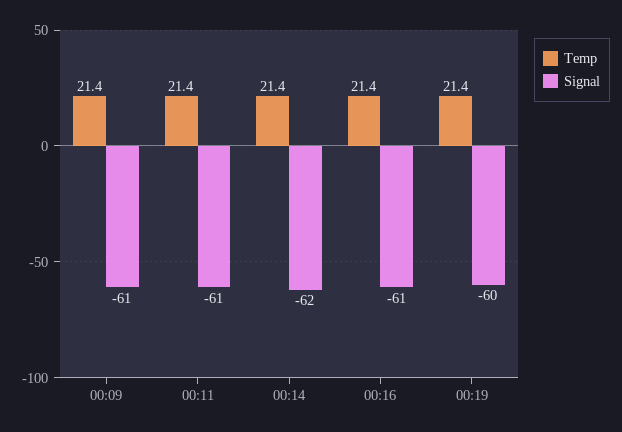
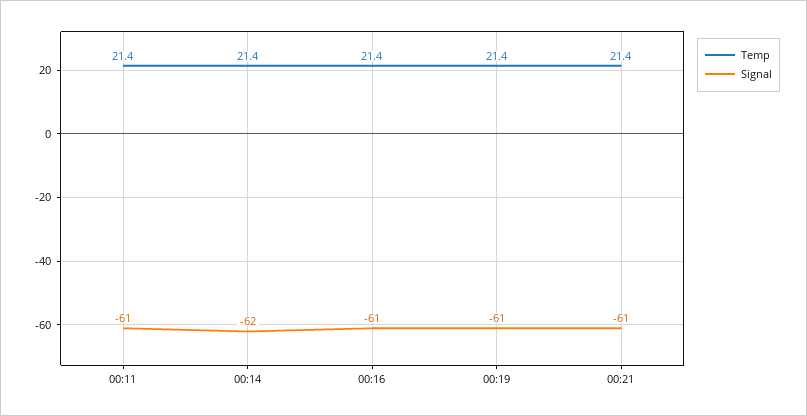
Temp, 00:09: 21.4 -> none
Signal, 00:09: -61 -> none
Signal, 00:19: -60 -> -61
Temp, 00:21: none -> 21.4
Signal, 00:21: none -> -61

